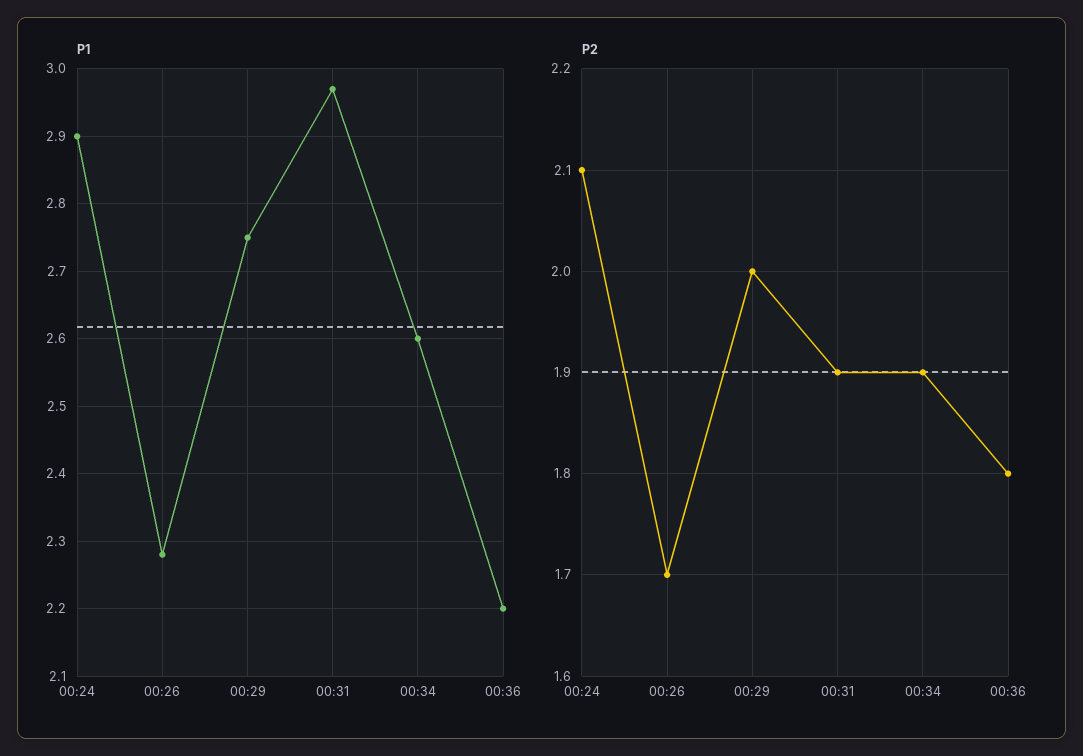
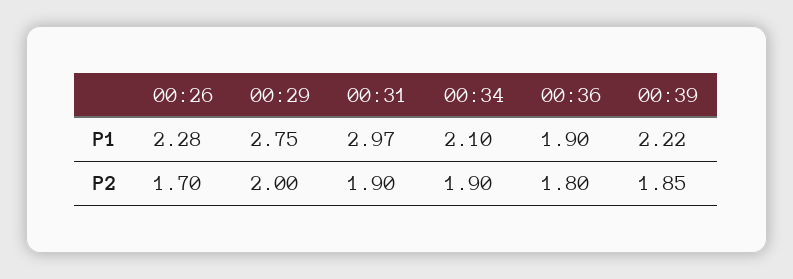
P1, 00:24: 2.9 -> none
P1, 00:34: 2.6 -> 2.1
P1, 00:36: 2.2 -> 1.9
P2, 00:24: 2.1 -> none
P1, 00:39: none -> 2.22
P2, 00:39: none -> 1.85

